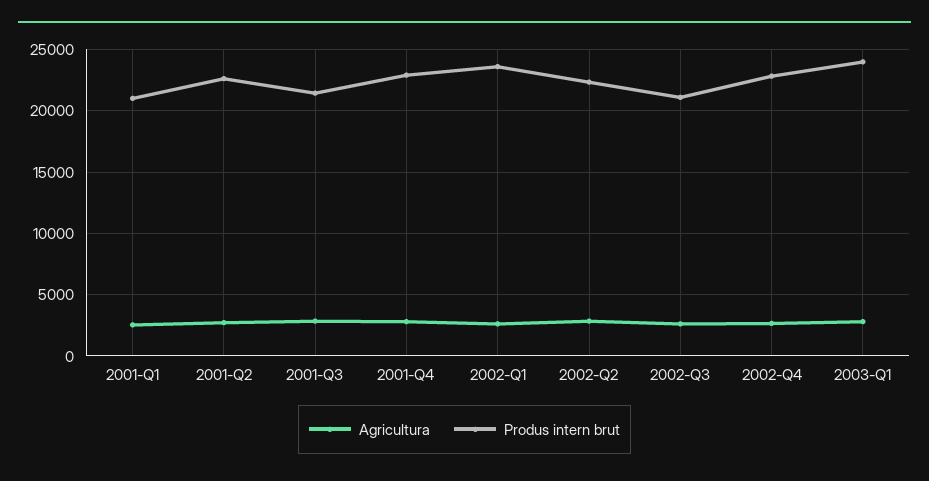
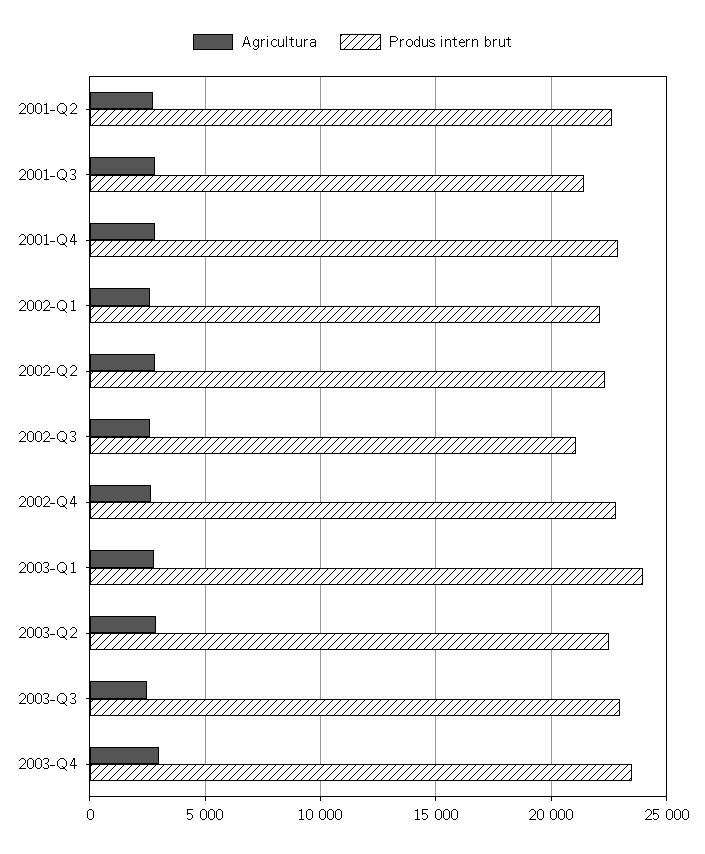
Agricultura, 2001-Q1: 2500 -> none
Produs intern brut, 2001-Q1: 21000 -> none
Produs intern brut, 2002-Q1: 23500 -> 22000
Agricultura, 2003-Q2: none -> 3000
Produs intern brut, 2003-Q2: none -> 22500
Agricultura, 2003-Q3: none -> 2500
Produs intern brut, 2003-Q3: none -> 23000
Agricultura, 2003-Q4: none -> 3000
Produs intern brut, 2003-Q4: none -> 23500

